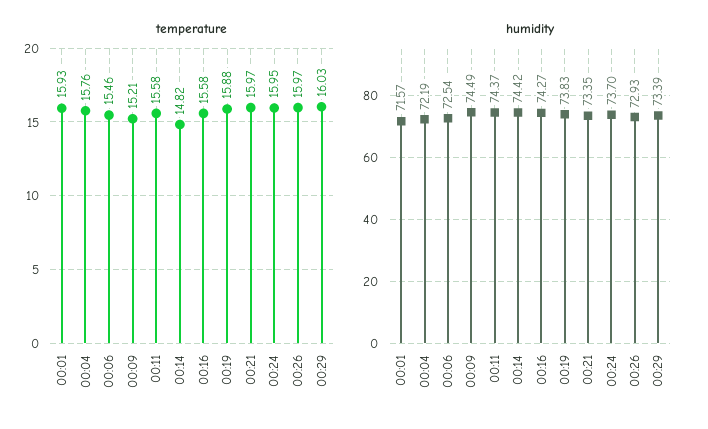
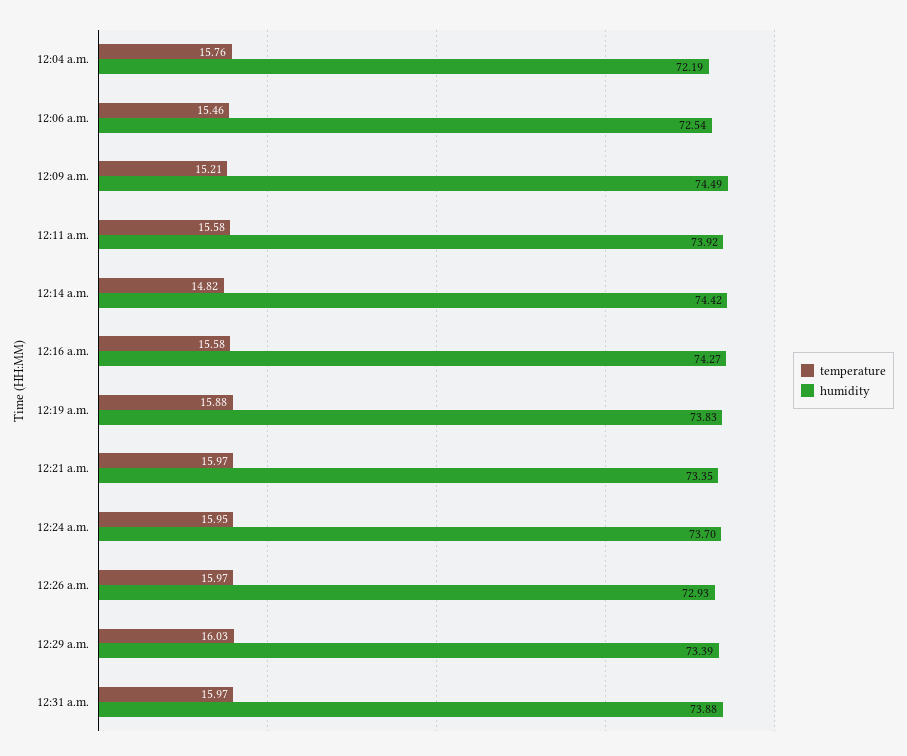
temperature, 00:01: 15.93 -> none
humidity, 00:01: 71.57 -> none
humidity, 00:11: 74.37 -> 73.92
temperature, 12:31 a.m.: none -> 15.97
humidity, 12:31 a.m.: none -> 73.88

